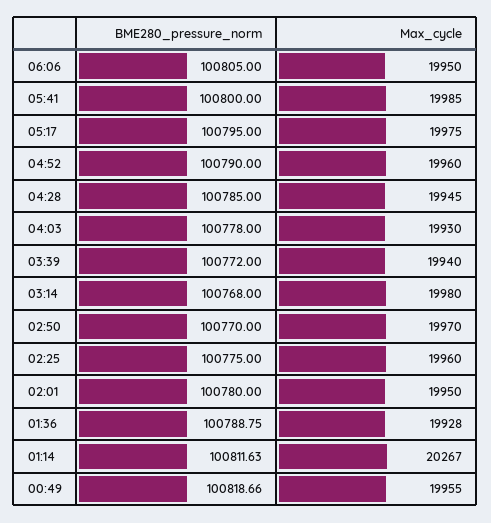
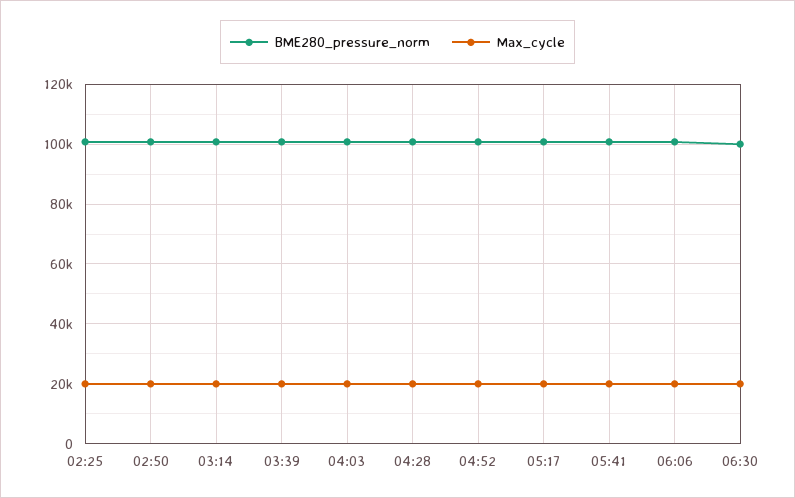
BME280_pressure_norm, 02:01: 100780 -> none
Max_cycle, 02:01: 19950 -> none
BME280_pressure_norm, 01:36: 100788.75 -> none
Max_cycle, 01:36: 19928 -> none
BME280_pressure_norm, 01:14: 100811.63 -> none
Max_cycle, 01:14: 20267 -> none
BME280_pressure_norm, 00:49: 100818.66 -> none
Max_cycle, 00:49: 19955 -> none
BME280_pressure_norm, 06:30: none -> 100000
Max_cycle, 06:30: none -> 20000

